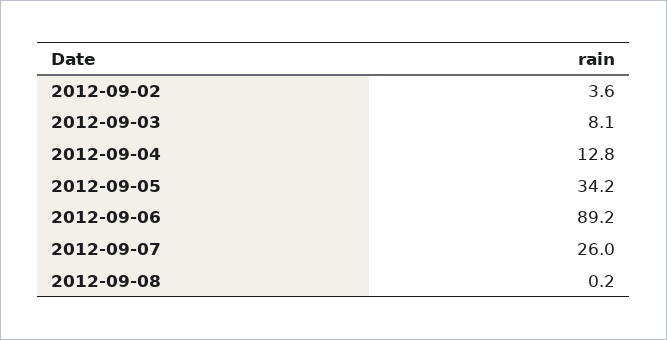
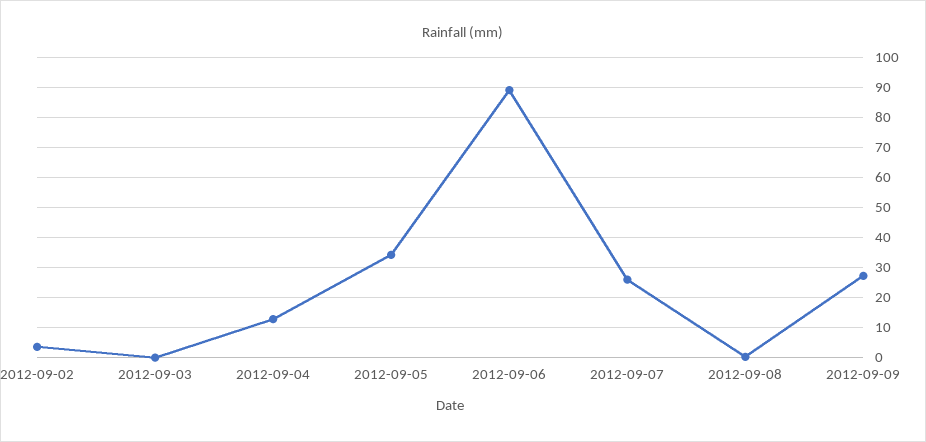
2012-09-03: 8.1 -> 0
2012-09-09: none -> 27.5

